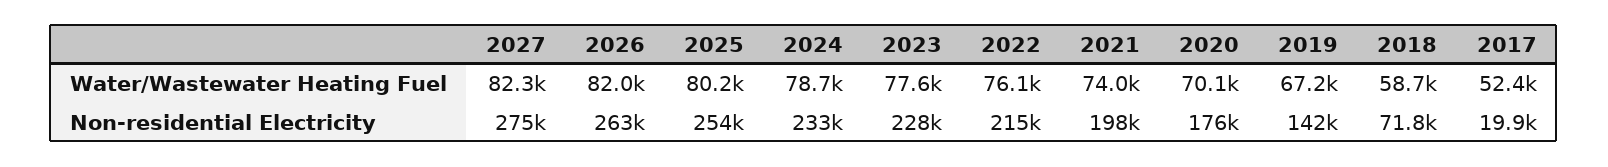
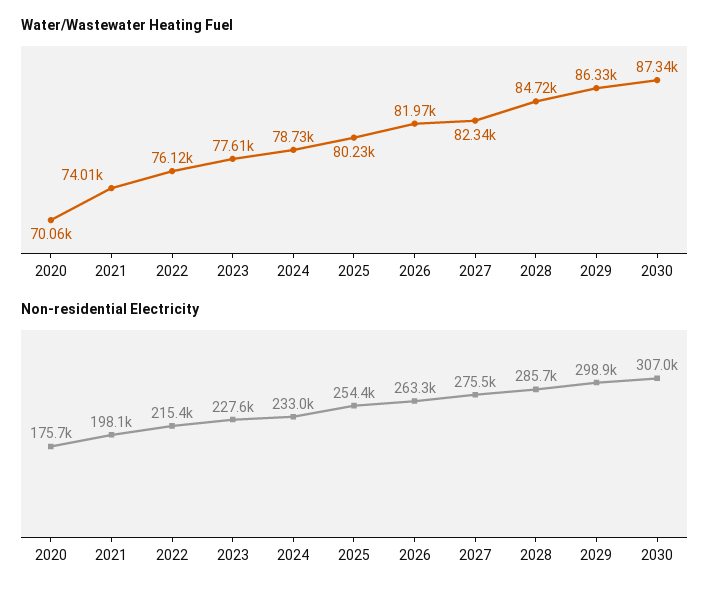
Water/Wastewater Heating Fuel, 2019: 67200 -> none
Water/Wastewater Heating Fuel, 2018: 58700 -> none
Water/Wastewater Heating Fuel, 2017: 52400 -> none
Non-residential Electricity, 2019: 142000 -> none
Non-residential Electricity, 2018: 71800 -> none
Non-residential Electricity, 2017: 19900 -> none
Water/Wastewater Heating Fuel, 2028: none -> 84720
Water/Wastewater Heating Fuel, 2029: none -> 86330
Water/Wastewater Heating Fuel, 2030: none -> 87340
Non-residential Electricity, 2028: none -> 285700
Non-residential Electricity, 2029: none -> 298900
Non-residential Electricity, 2030: none -> 307000

